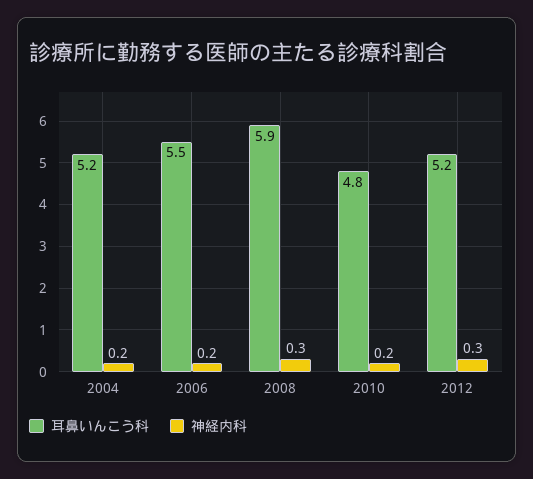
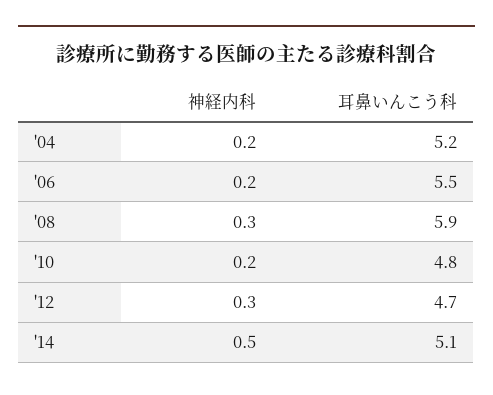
耳鼻いんこう科, 2012: 5.2 -> 4.7
神経内科, '14: none -> 0.5
耳鼻いんこう科, '14: none -> 5.1

